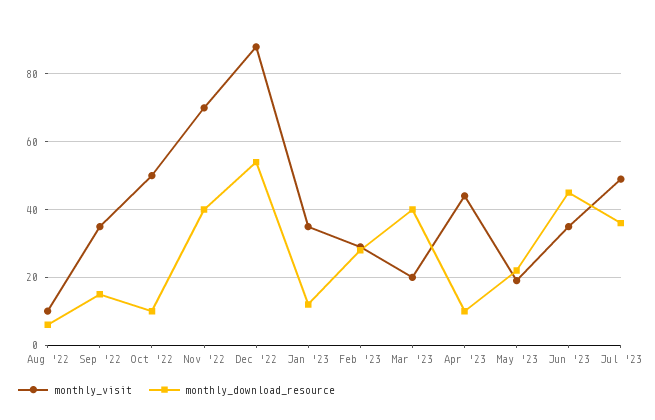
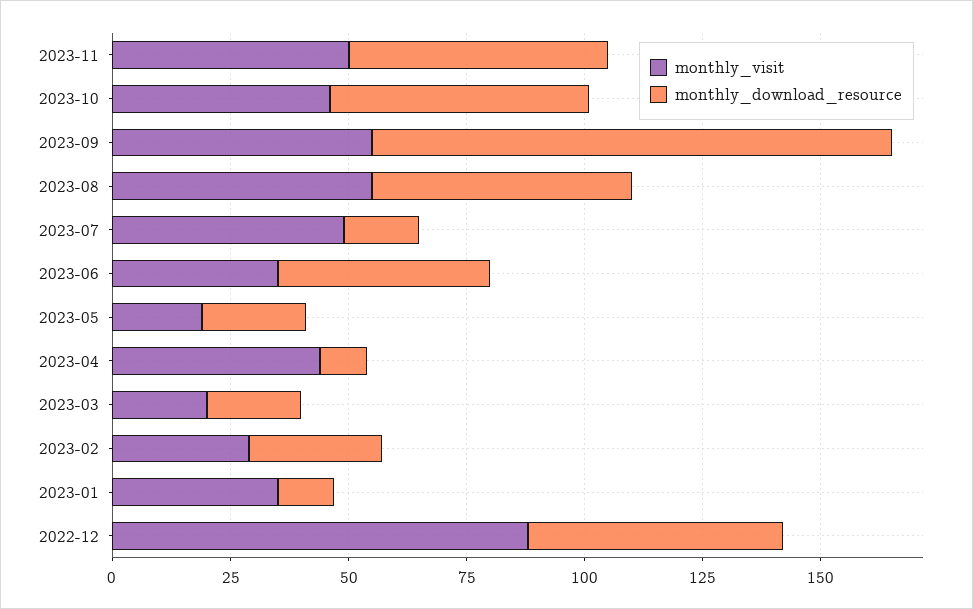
monthly_visit, Aug '22: 10 -> none
monthly_download_resource, Aug '22: 5 -> none
monthly_visit, Sep '22: 35 -> none
monthly_download_resource, Sep '22: 15 -> none
monthly_visit, Oct '22: 50 -> none
monthly_download_resource, Oct '22: 10 -> none
monthly_visit, Nov '22: 70 -> none
monthly_download_resource, Nov '22: 40 -> none
monthly_download_resource, Mar '23: 40 -> 20
monthly_download_resource, Jul '23: 35 -> 15
monthly_visit, 2023-11: none -> 50
monthly_download_resource, 2023-11: none -> 55
monthly_visit, 2023-10: none -> 45
monthly_download_resource, 2023-10: none -> 55
monthly_visit, 2023-09: none -> 55
monthly_download_resource, 2023-09: none -> 110
monthly_visit, 2023-08: none -> 55
monthly_download_resource, 2023-08: none -> 55

